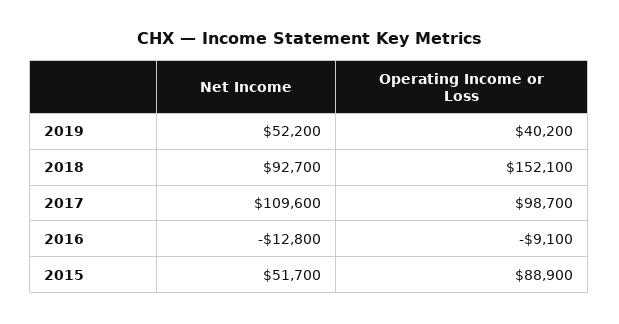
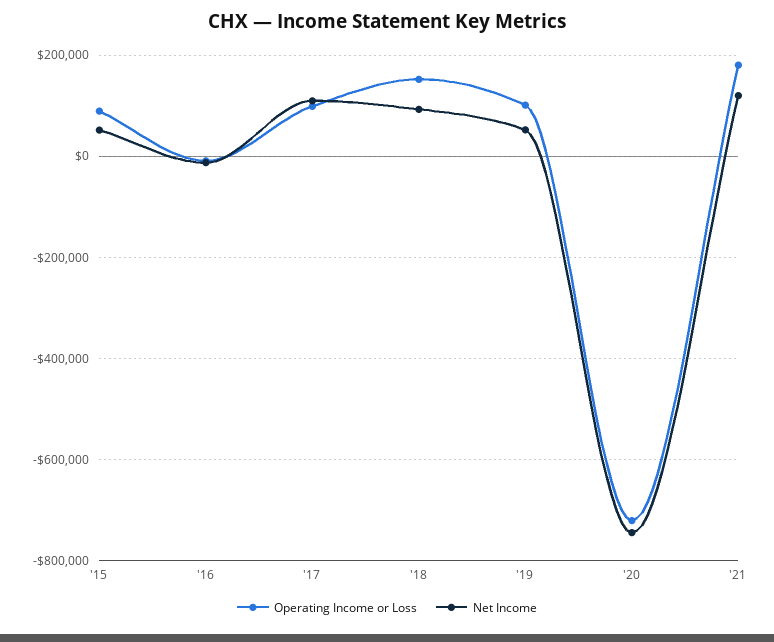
Operating Income or Loss, 2019: 40200 -> 100000
Operating Income or Loss, '20: none -> -720000
Net Income, '20: none -> -740000
Operating Income or Loss, '21: none -> 180000
Net Income, '21: none -> 120000

